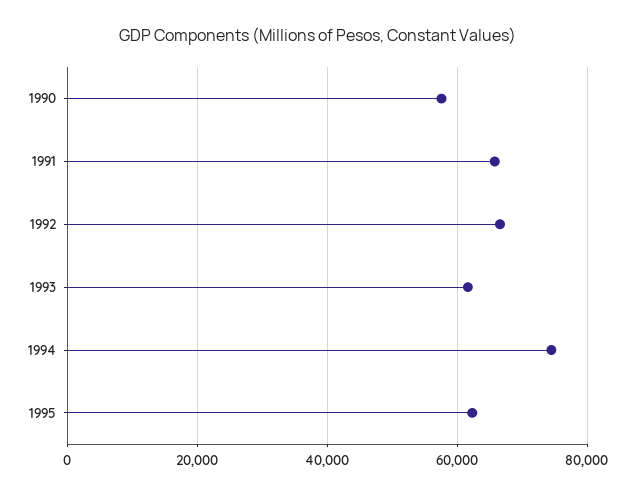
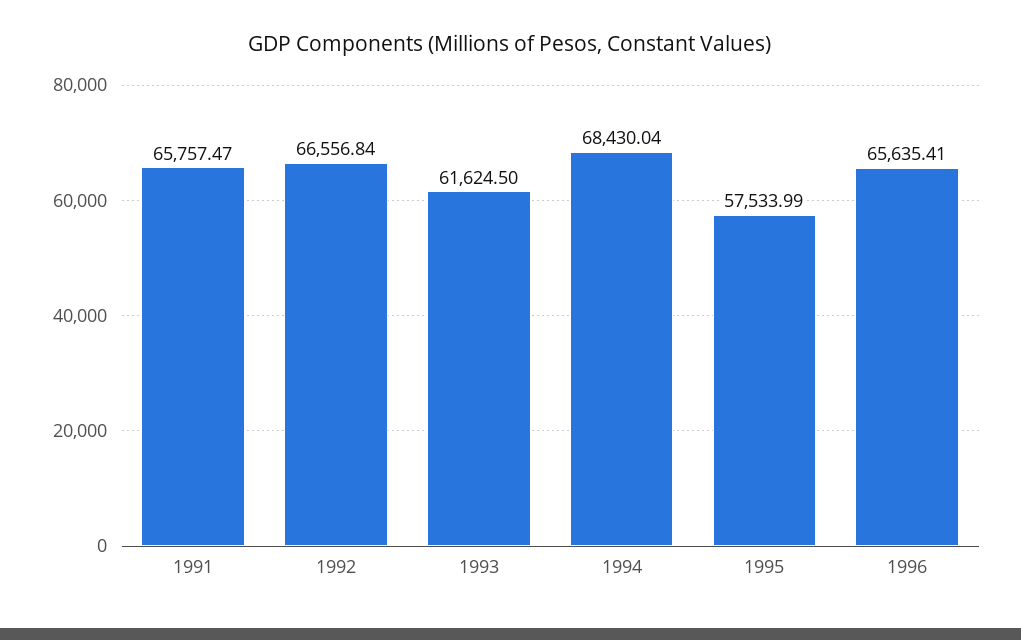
1990: 58000 -> none
1994: 74000 -> 68430.04
1995: 62000 -> 57533.99
1996: none -> 65635.41

